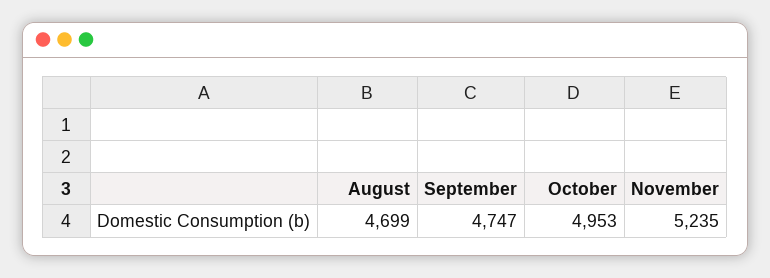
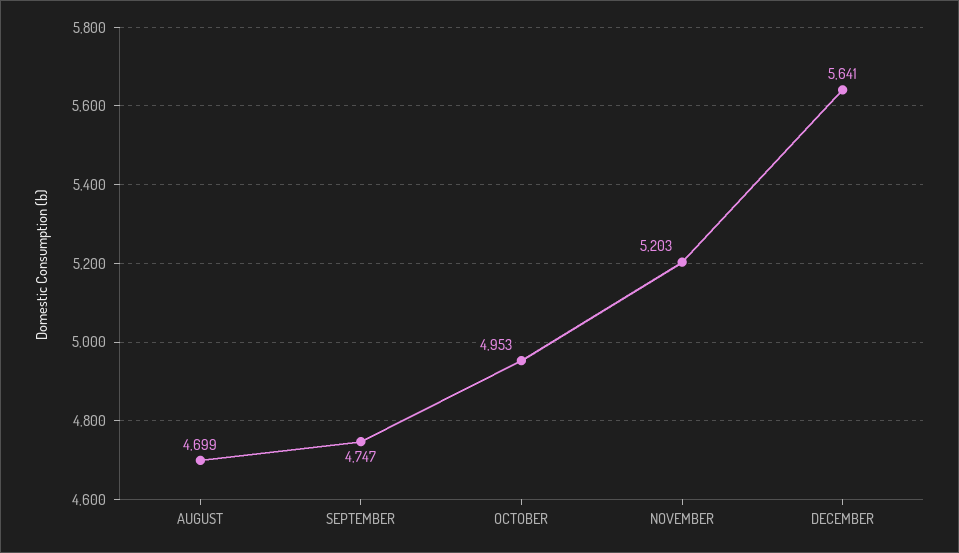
November: 5235 -> 5203
DECEMBER: none -> 5641

